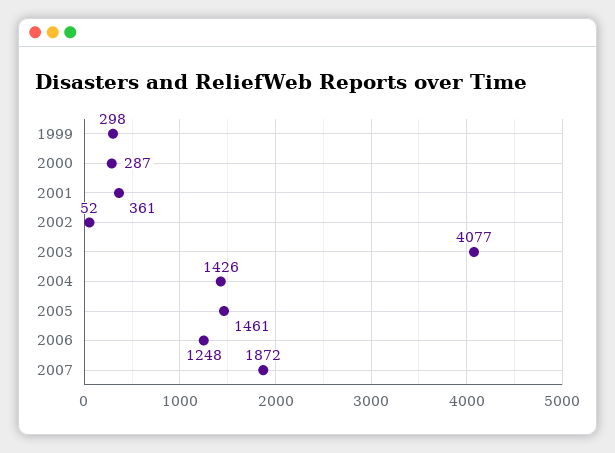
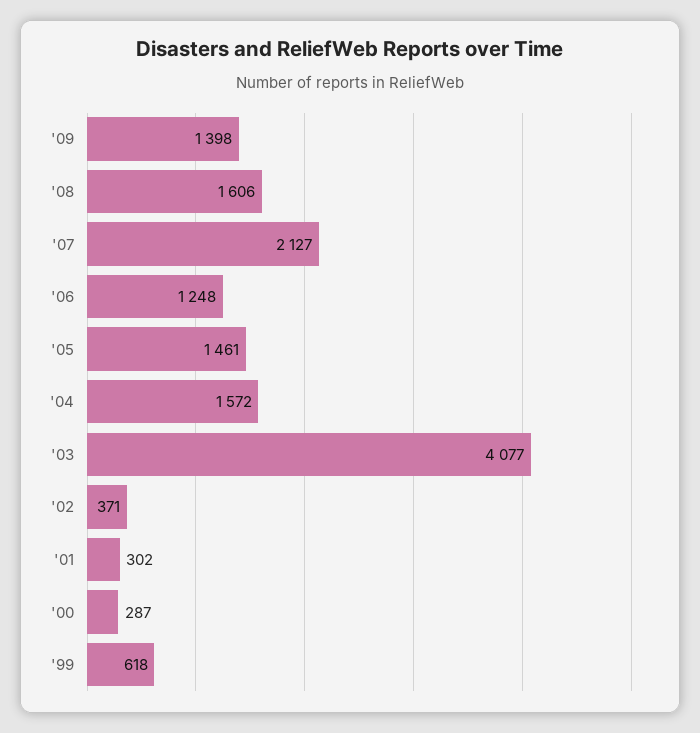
1999: 298 -> 618
2001: 361 -> 302
2002: 52 -> 371
2004: 1426 -> 1572
2007: 1872 -> 2127
'09: none -> 1398
'08: none -> 1606

